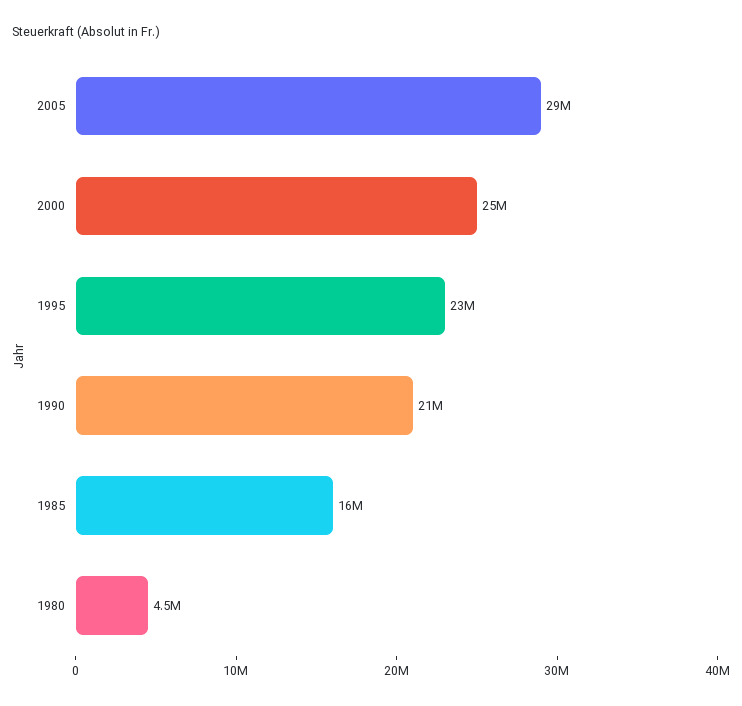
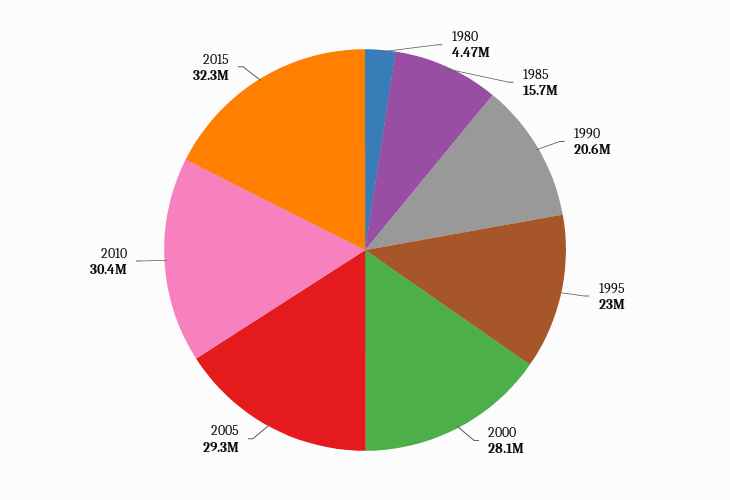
2000: 25000000 -> 28100000
2010: none -> 30400000
2015: none -> 32300000

